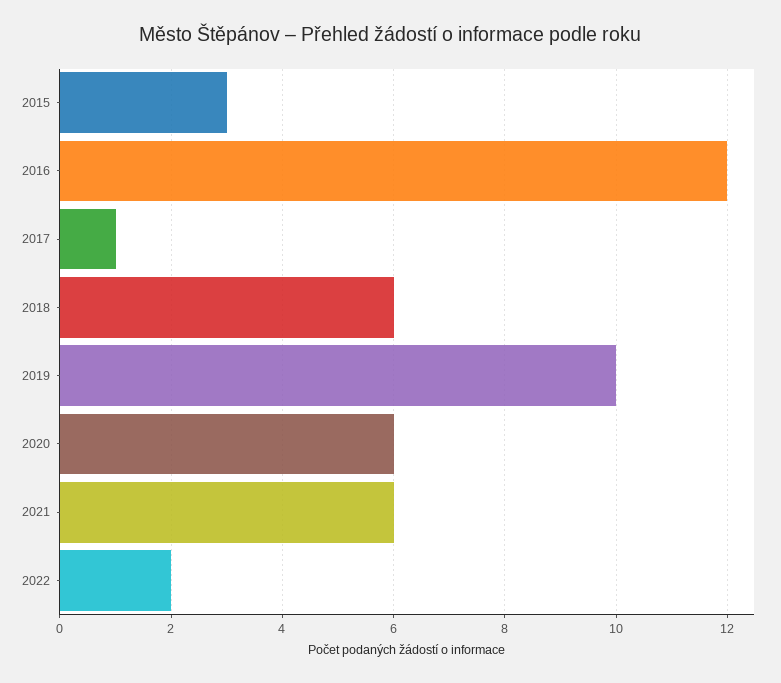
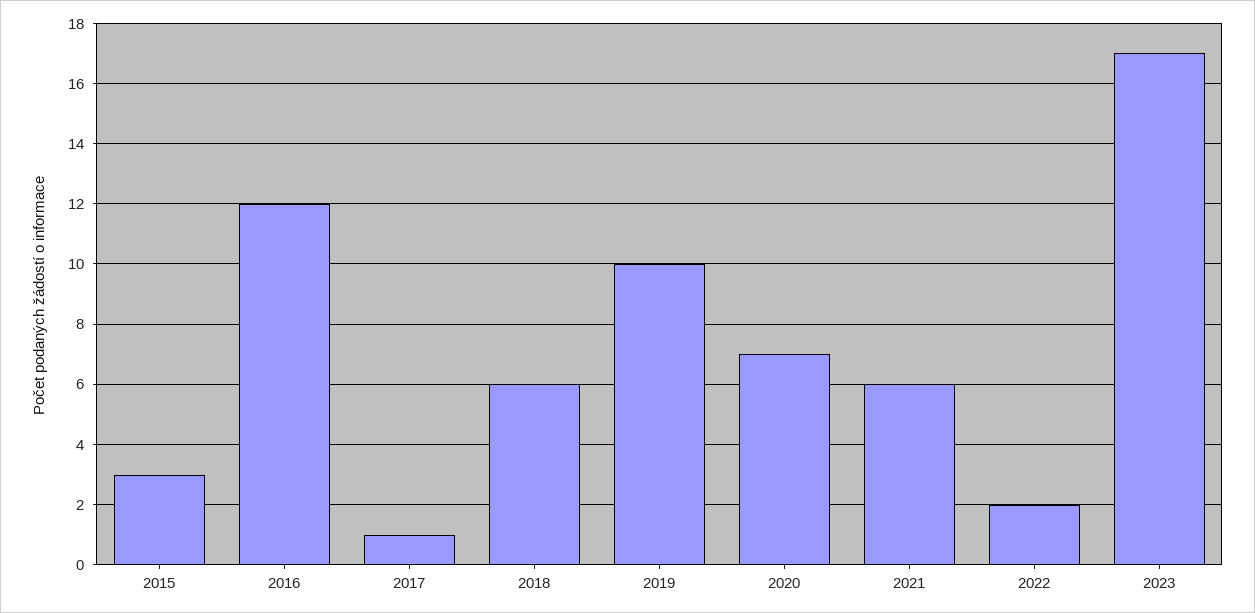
2020: 6 -> 7
2023: none -> 17

